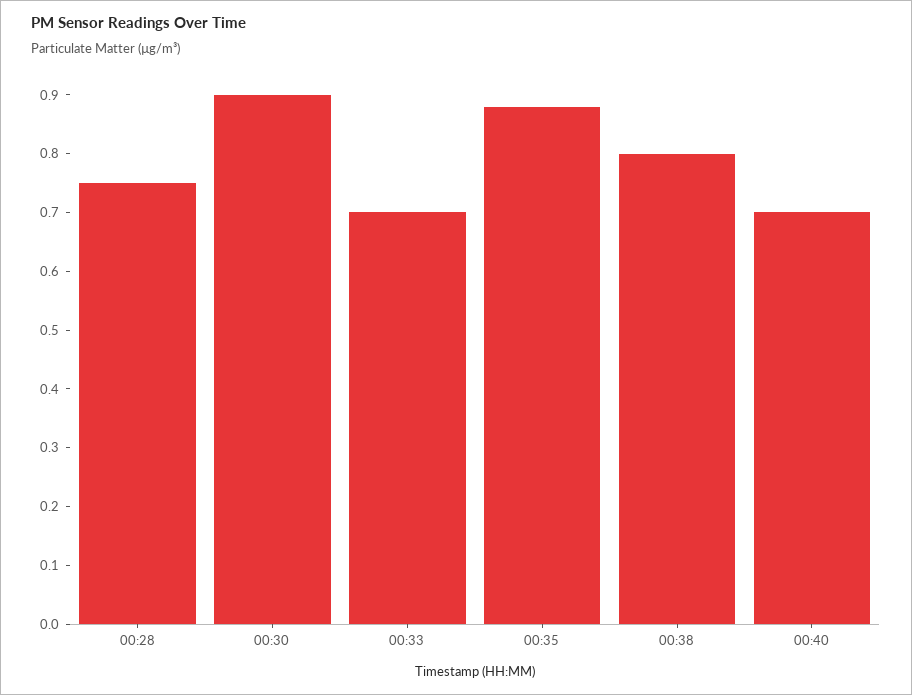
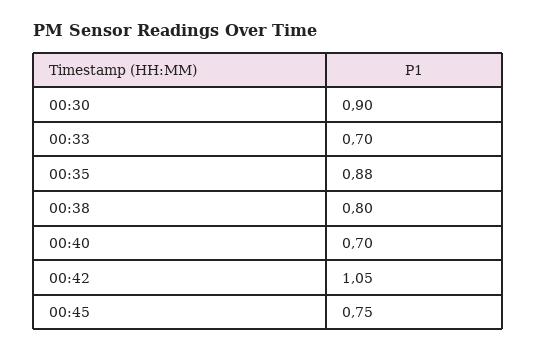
00:28: 0.75 -> none
00:42: none -> 1.05
00:45: none -> 0.75

